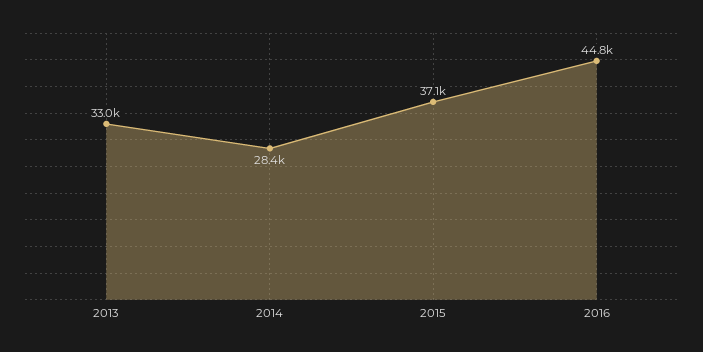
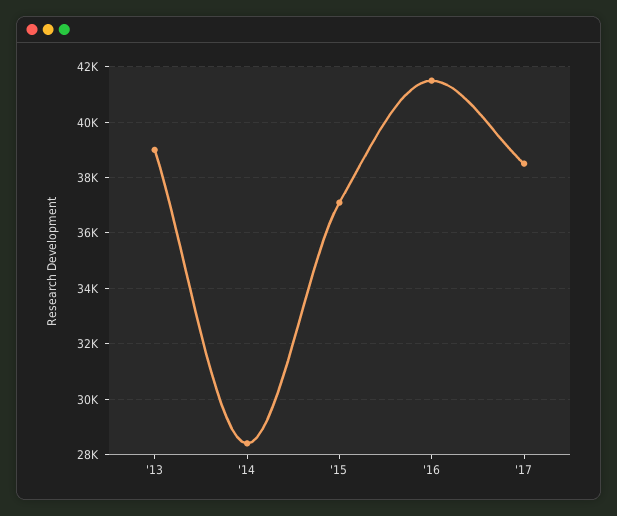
2013: 33000 -> 39000
2016: 44800 -> 41500
'17: none -> 38500

